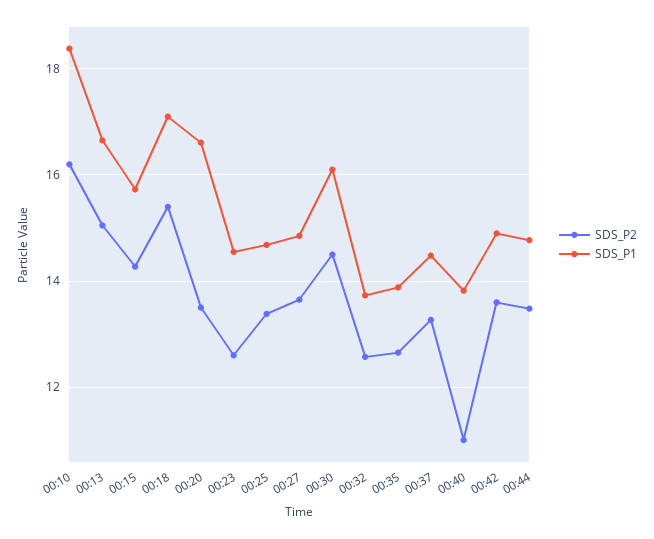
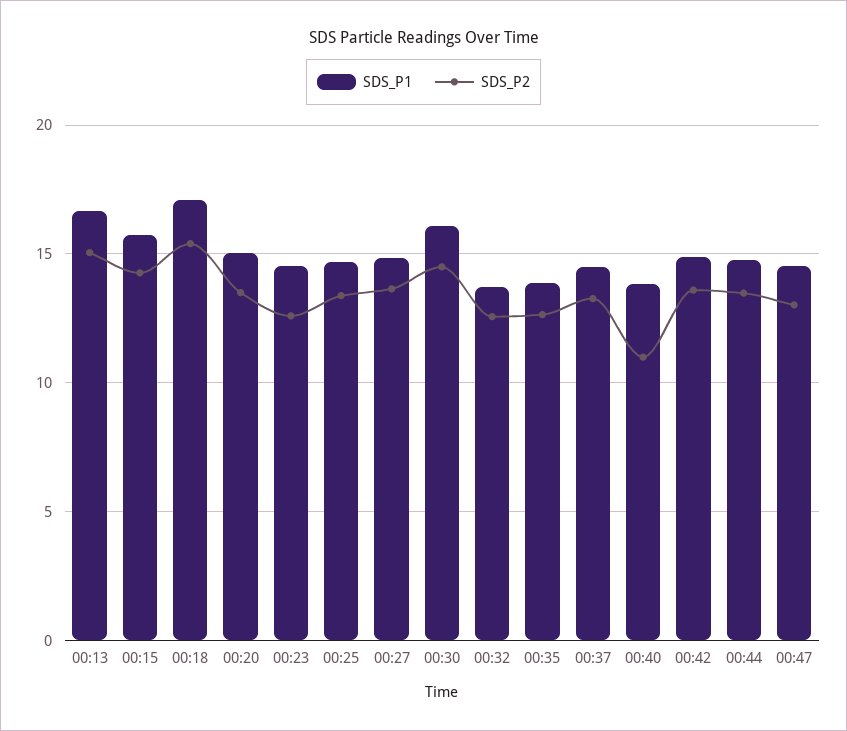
SDS_P2, 00:10: 16.2 -> none
SDS_P1, 00:10: 18.4 -> none
SDS_P1, 00:20: 16.6 -> 15
SDS_P1, 00:47: none -> 14.5
SDS_P2, 00:47: none -> 13

